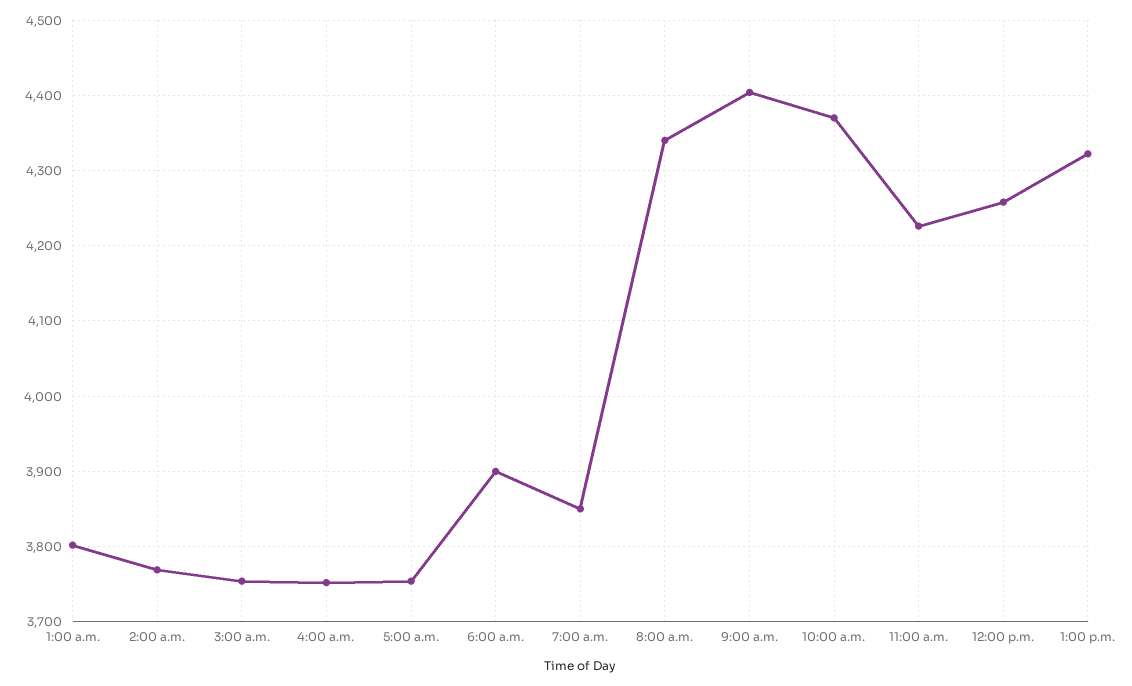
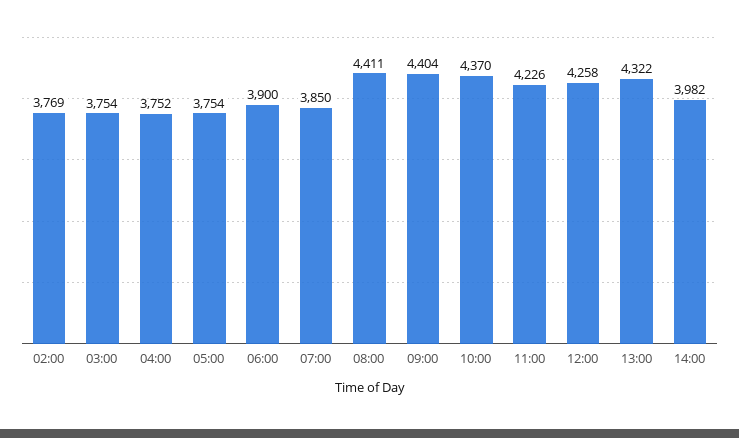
1:00 a.m.: 3800 -> none
8:00 a.m.: 4340 -> 4411
14:00: none -> 3982

